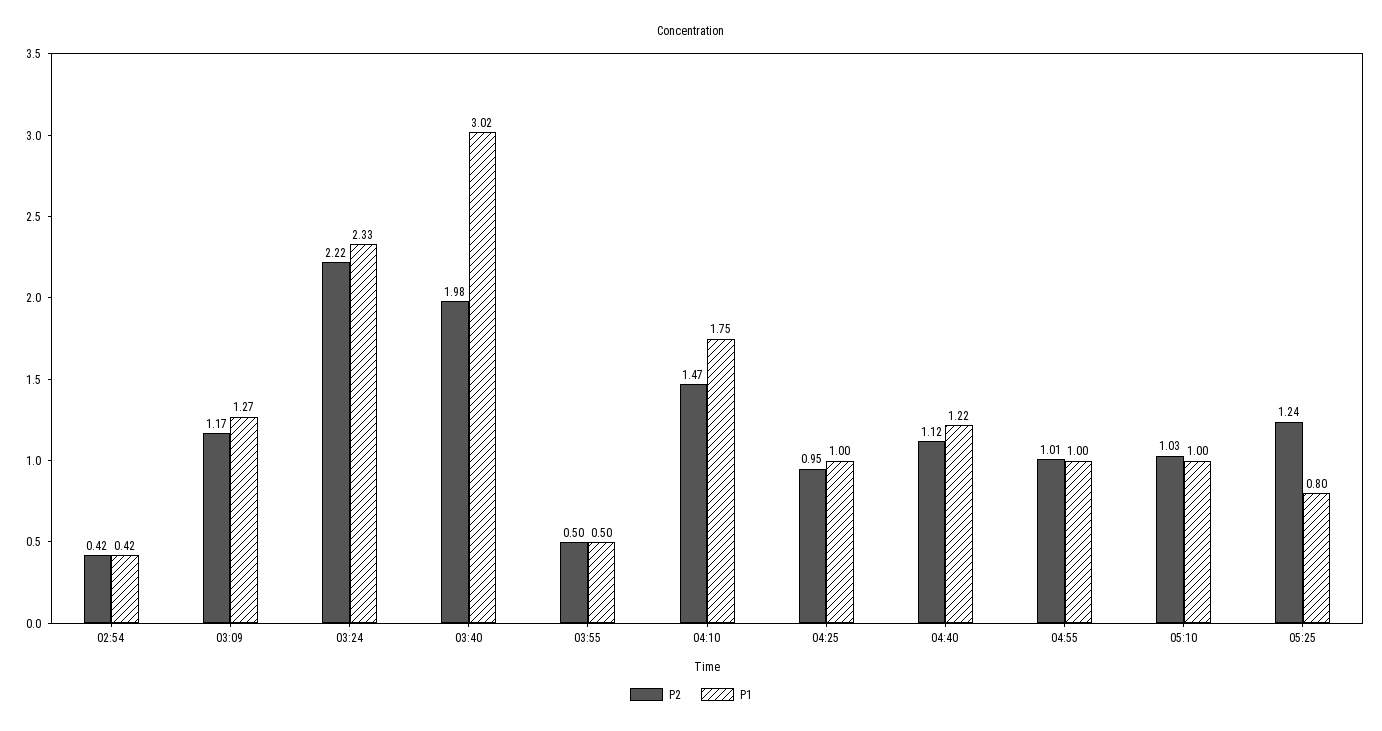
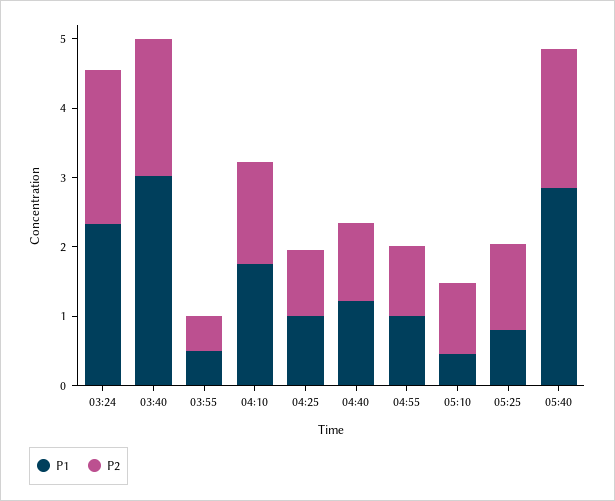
P2, 02:54: 0.42 -> none
P1, 02:54: 0.42 -> none
P2, 03:09: 1.17 -> none
P1, 03:09: 1.27 -> none
P1, 05:10: 1 -> 0.4
P1, 05:40: none -> 2.8
P2, 05:40: none -> 2

